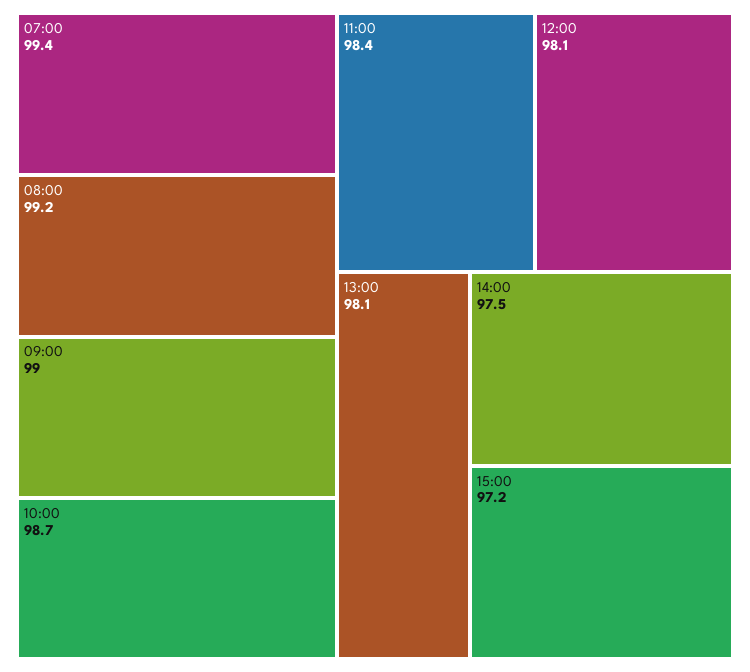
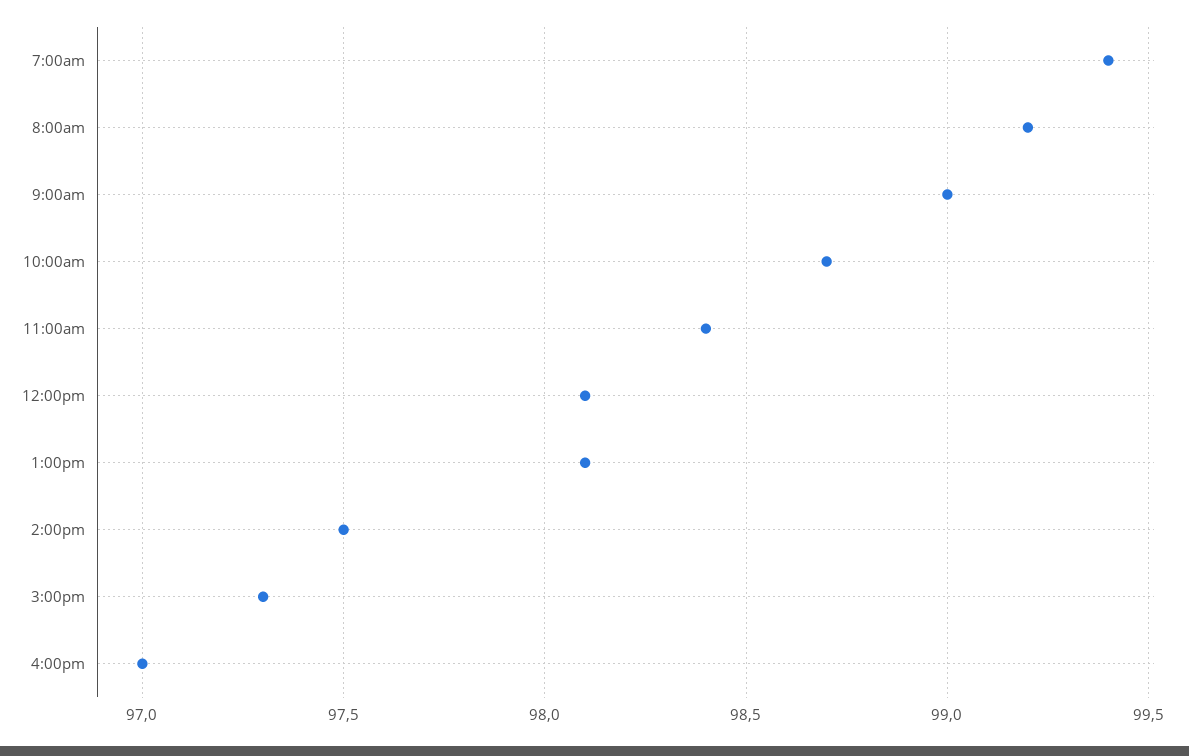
15:00: 97.2 -> 97.3
4:00pm: none -> 97

